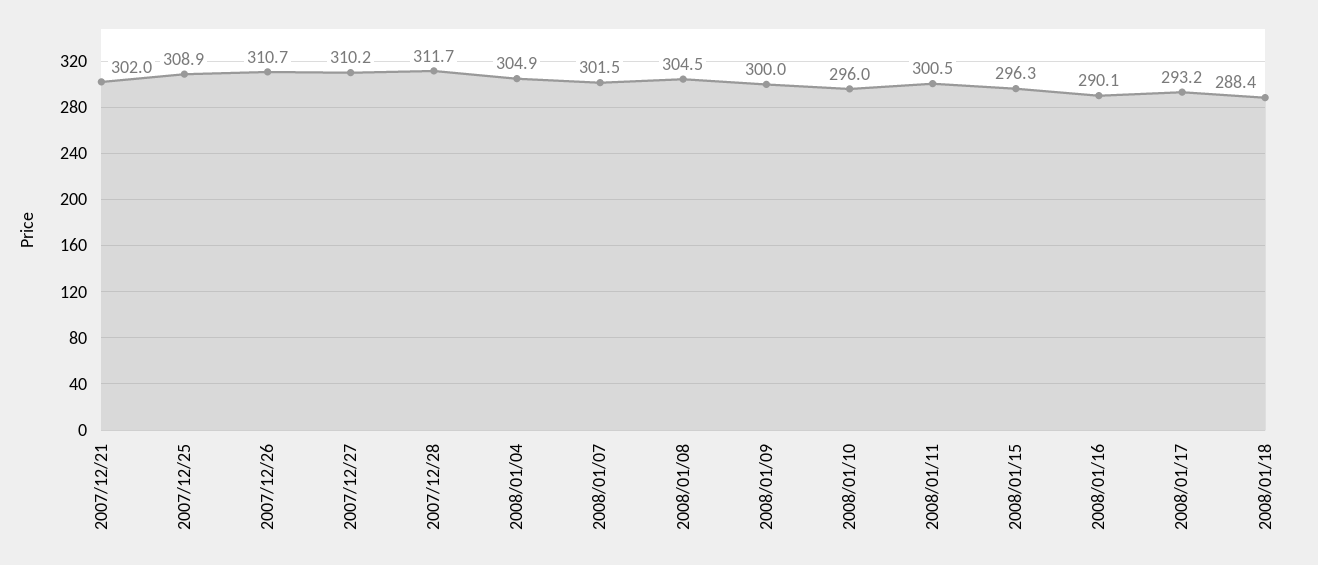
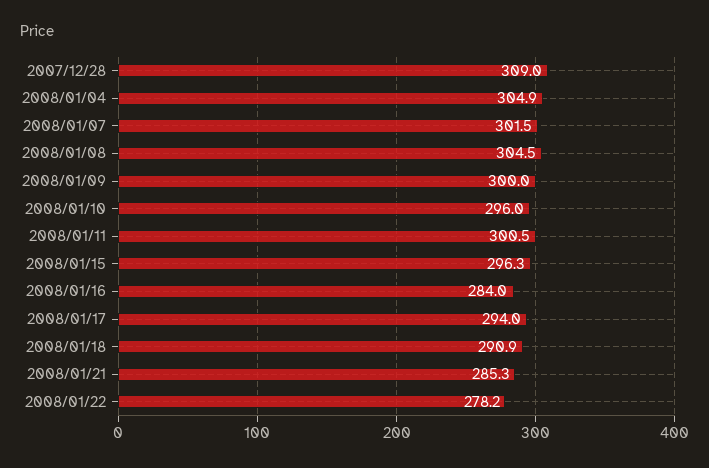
2007/12/21: 302 -> none
2007/12/25: 308.9 -> none
2007/12/26: 310.7 -> none
2007/12/27: 310.2 -> none
2007/12/28: 311.7 -> 309
2008/01/16: 290.1 -> 284
2008/01/17: 293.2 -> 294
2008/01/18: 288.4 -> 290.9
2008/01/21: none -> 285.3
2008/01/22: none -> 278.2

